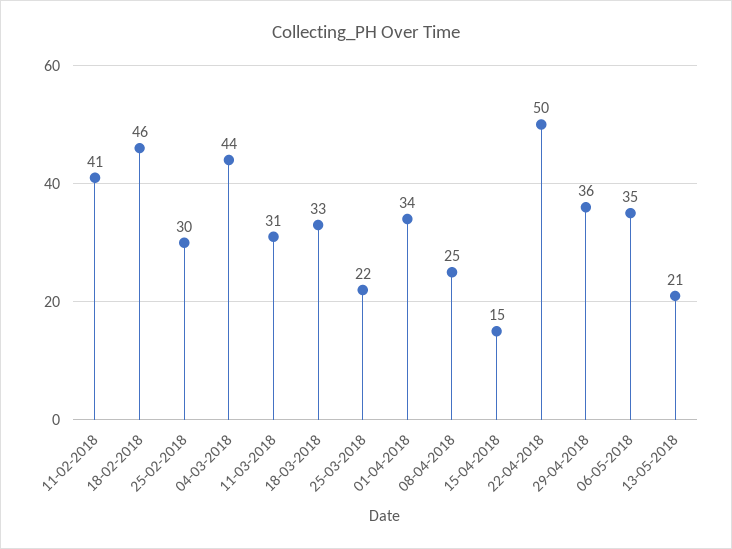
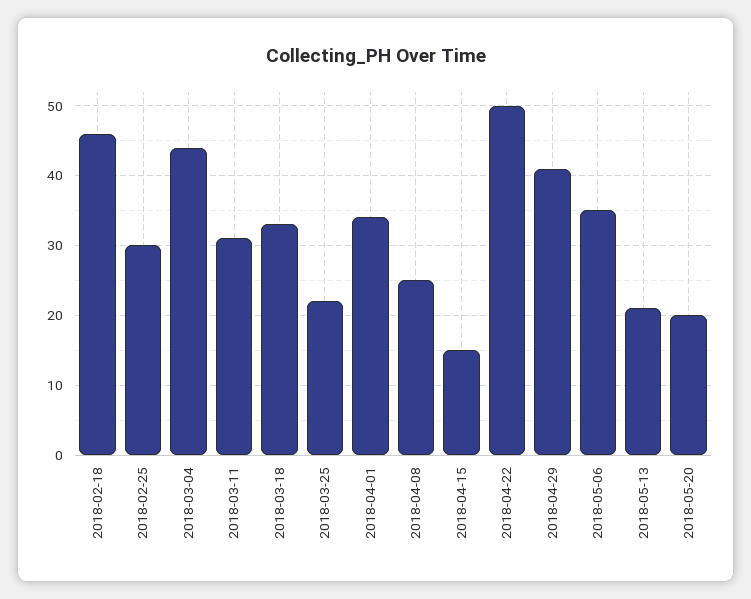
11-02-2018: 41 -> none
29-04-2018: 36 -> 41
2018-05-20: none -> 20

